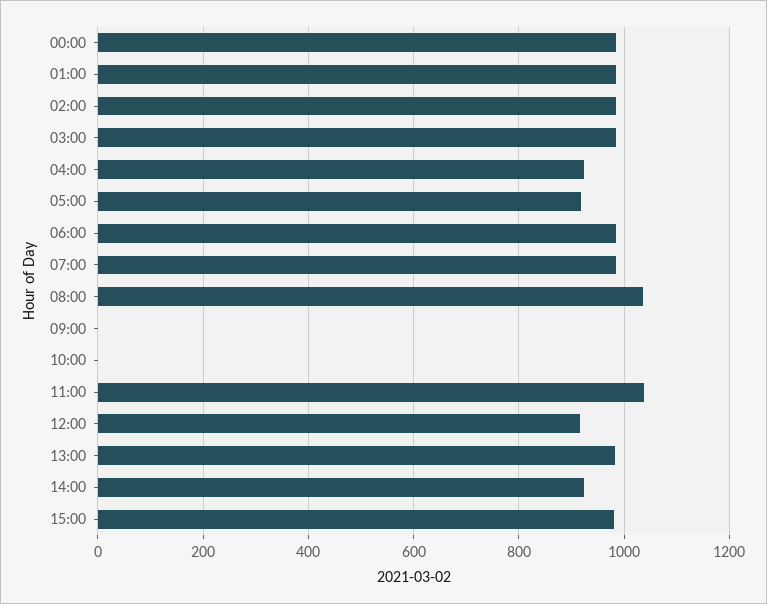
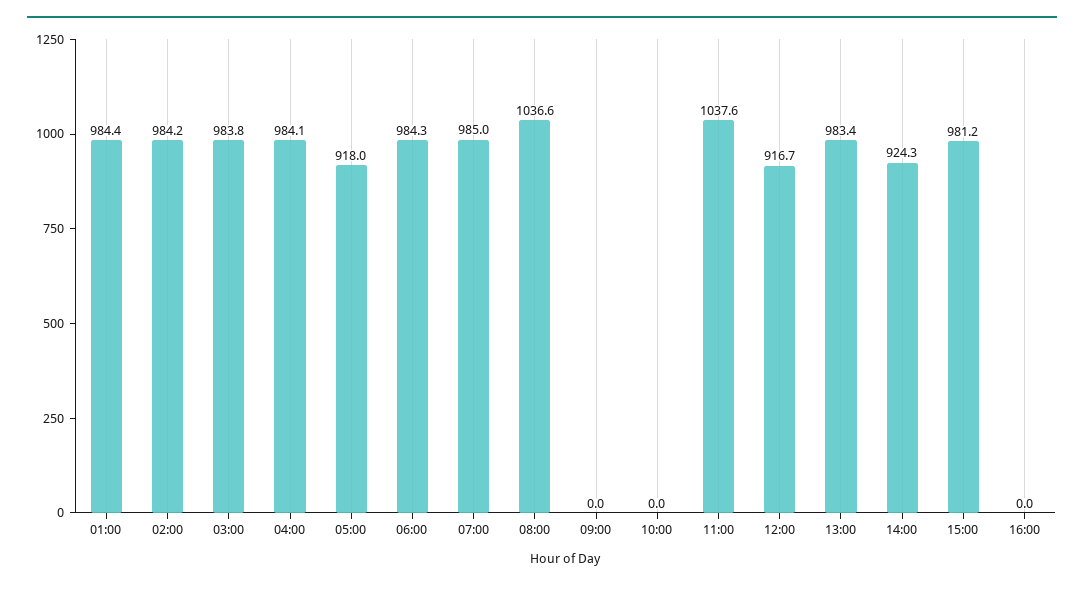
00:00: 980 -> none
04:00: 920 -> 984.1
16:00: none -> 0

